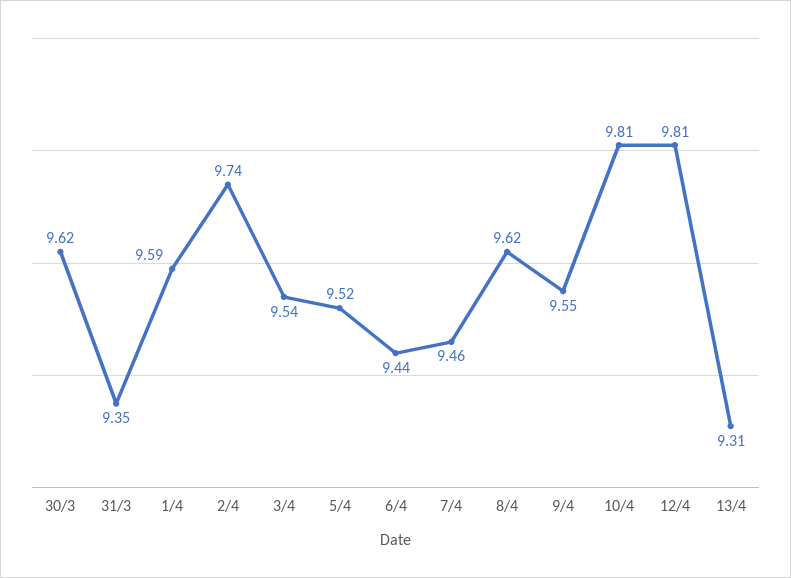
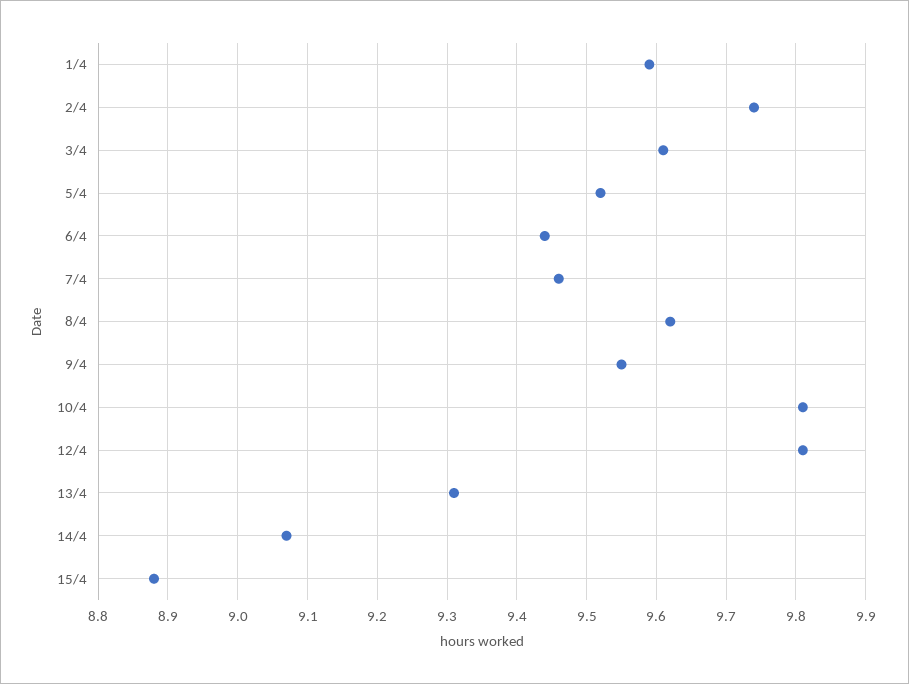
30/3: 9.62 -> none
31/3: 9.35 -> none
3/4: 9.54 -> 9.61
14/4: none -> 9.07
15/4: none -> 8.88

